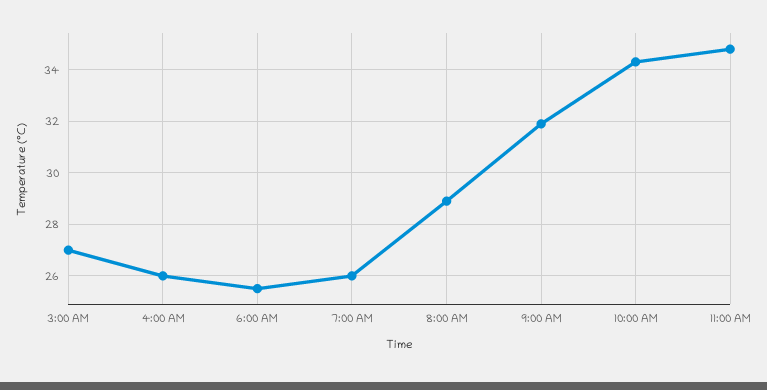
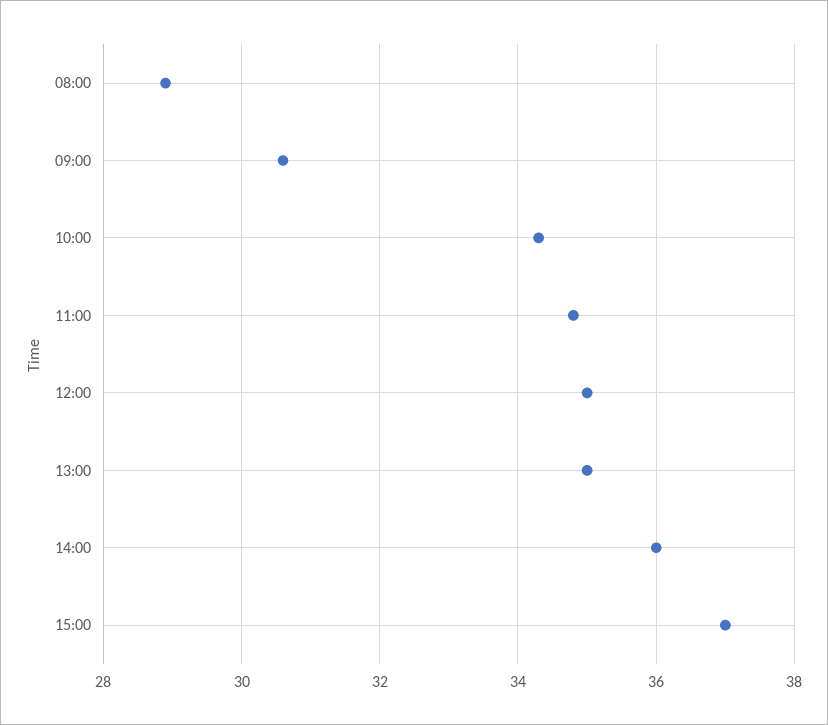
3:00 AM: 27 -> none
4:00 AM: 26 -> none
6:00 AM: 25.5 -> none
7:00 AM: 26 -> none
9:00 AM: 32 -> 30.5
12:00: none -> 35
13:00: none -> 35
14:00: none -> 36
15:00: none -> 37

